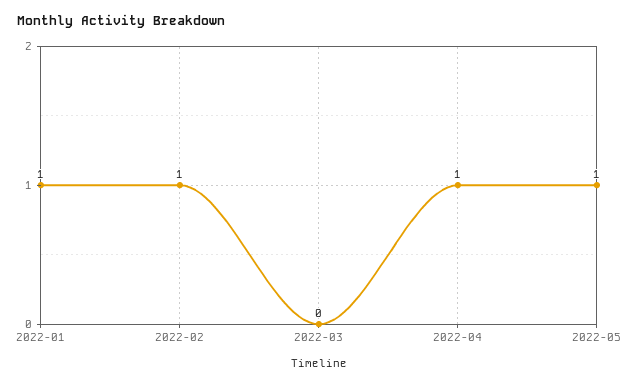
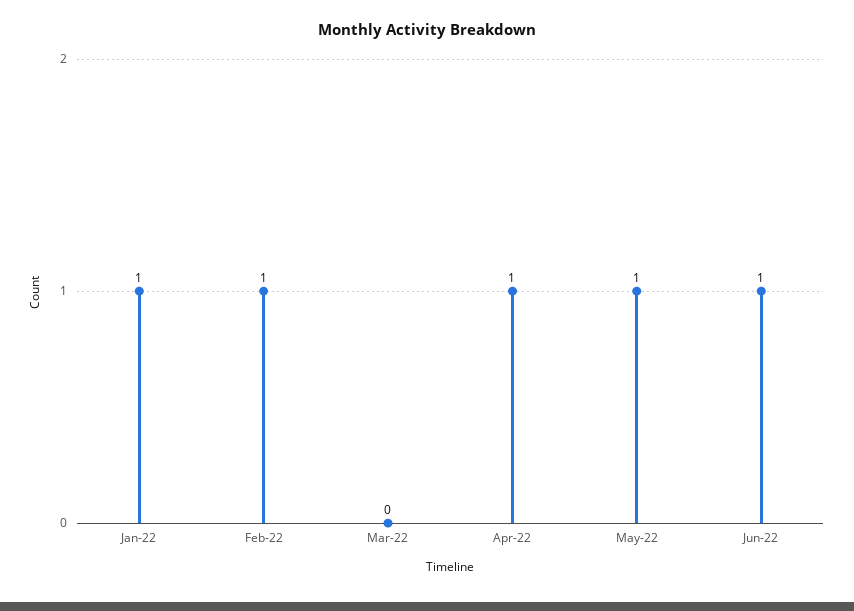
Jun-22: none -> 1

